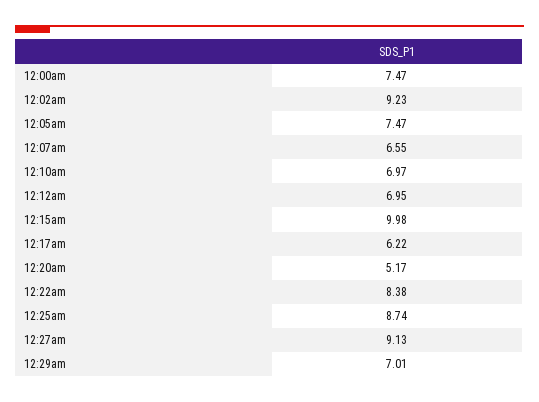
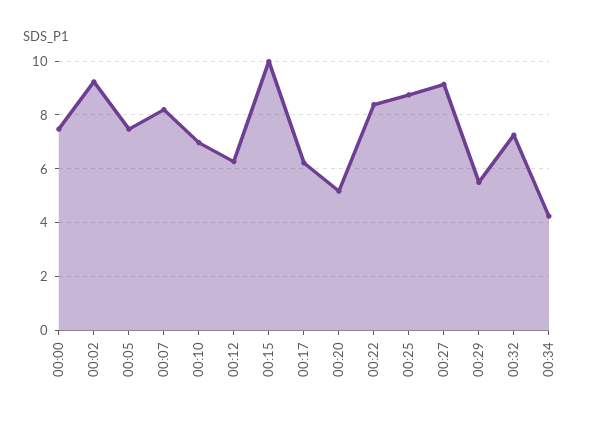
12:07am: 6.55 -> 8.25
12:12am: 6.95 -> 6.25
12:29am: 7.01 -> 5.5
00:32: none -> 7.25
00:34: none -> 4.25

